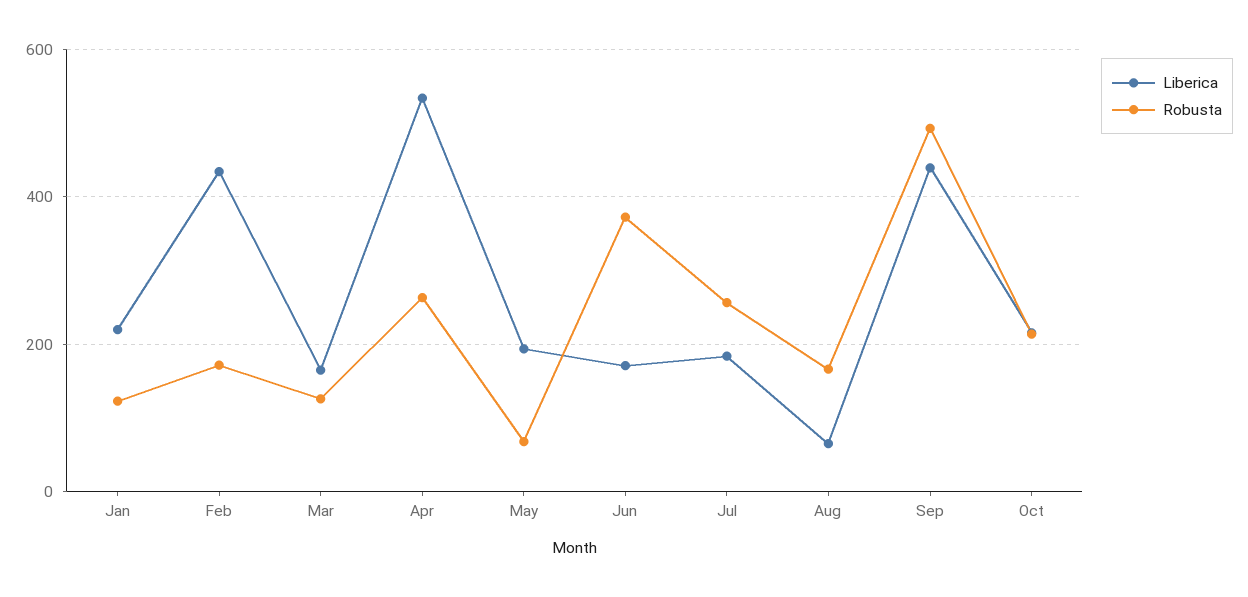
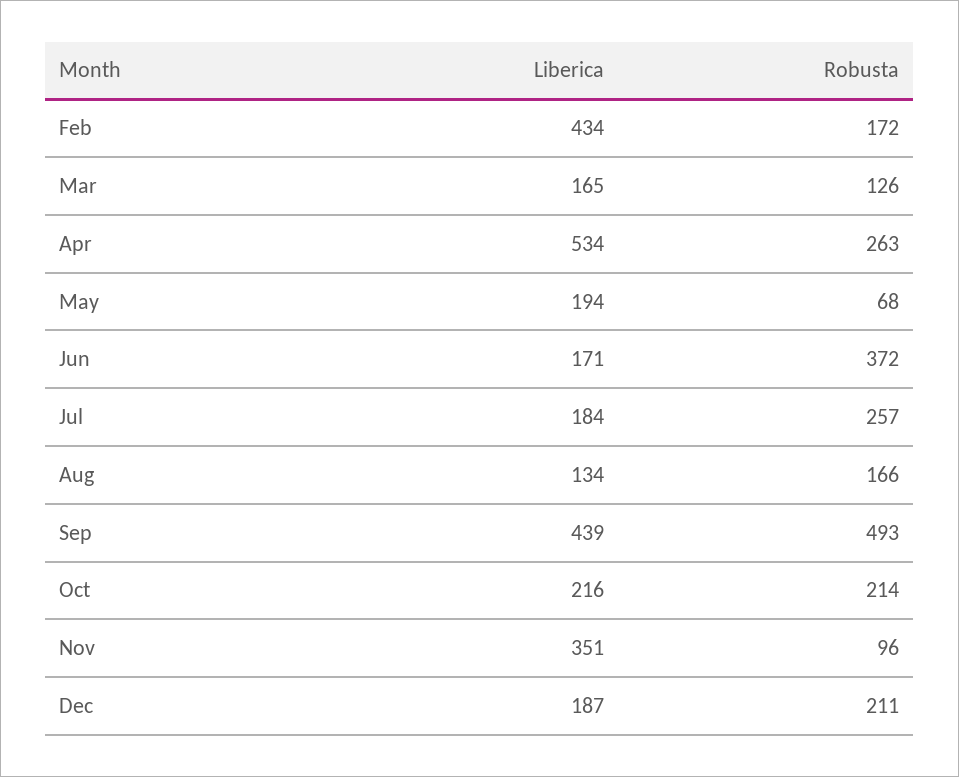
Liberica, Jan: 220 -> none
Robusta, Jan: 120 -> none
Liberica, Aug: 60 -> 134
Liberica, Nov: none -> 351
Robusta, Nov: none -> 96
Liberica, Dec: none -> 187
Robusta, Dec: none -> 211

